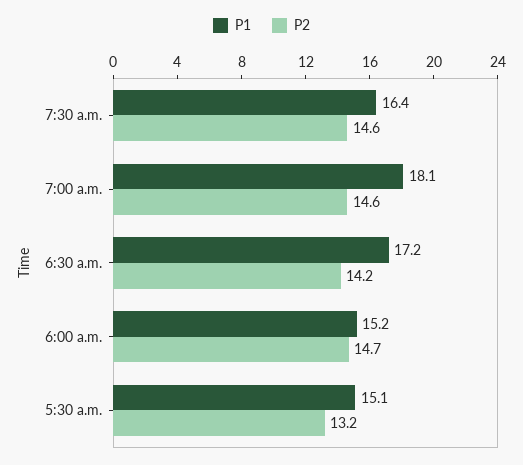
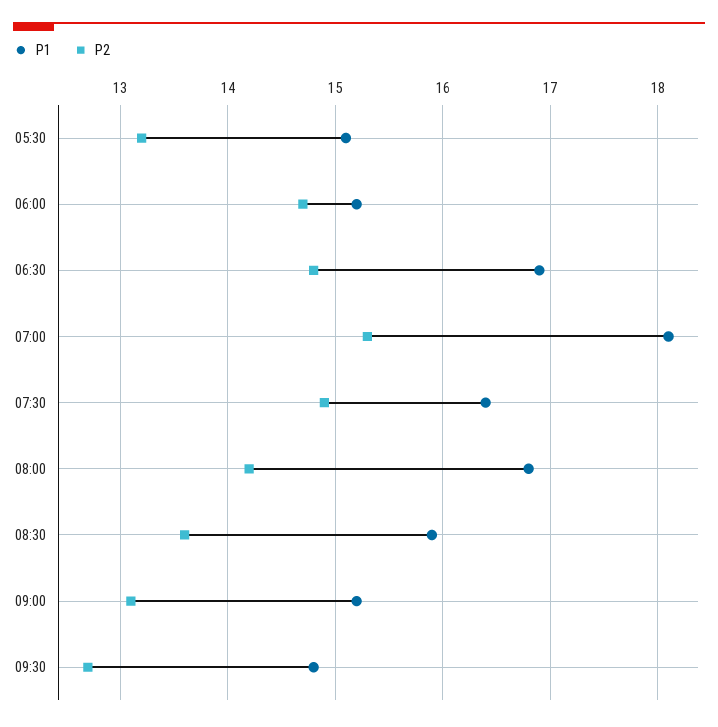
P2, 7:30 a.m.: 14.6 -> 14.9
P2, 7:00 a.m.: 14.6 -> 15.3
P1, 6:30 a.m.: 17.2 -> 16.9
P2, 6:30 a.m.: 14.2 -> 14.8
P1, 08:00: none -> 16.8
P2, 08:00: none -> 14.2
P1, 08:30: none -> 15.9
P2, 08:30: none -> 13.6
P1, 09:00: none -> 15.2
P2, 09:00: none -> 13.1
P1, 09:30: none -> 14.8
P2, 09:30: none -> 12.7

